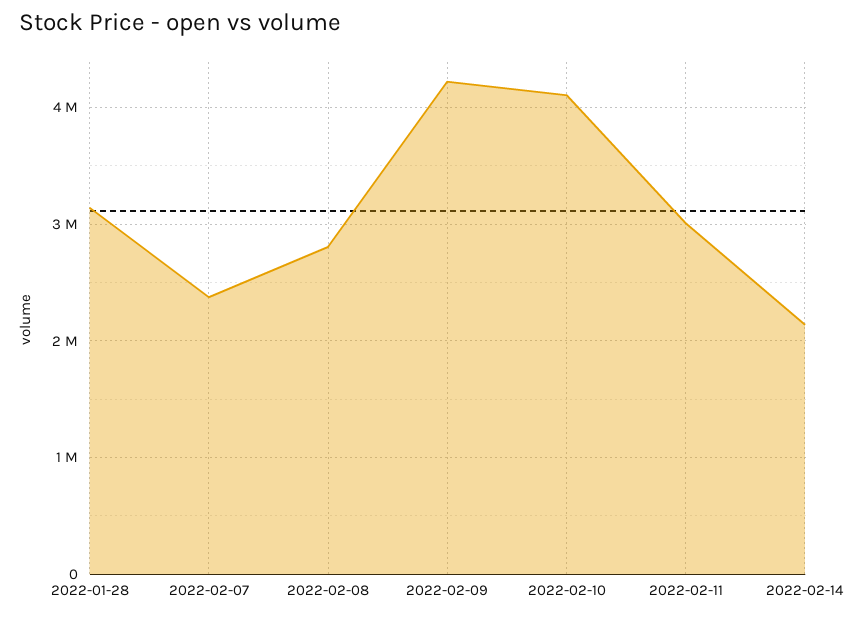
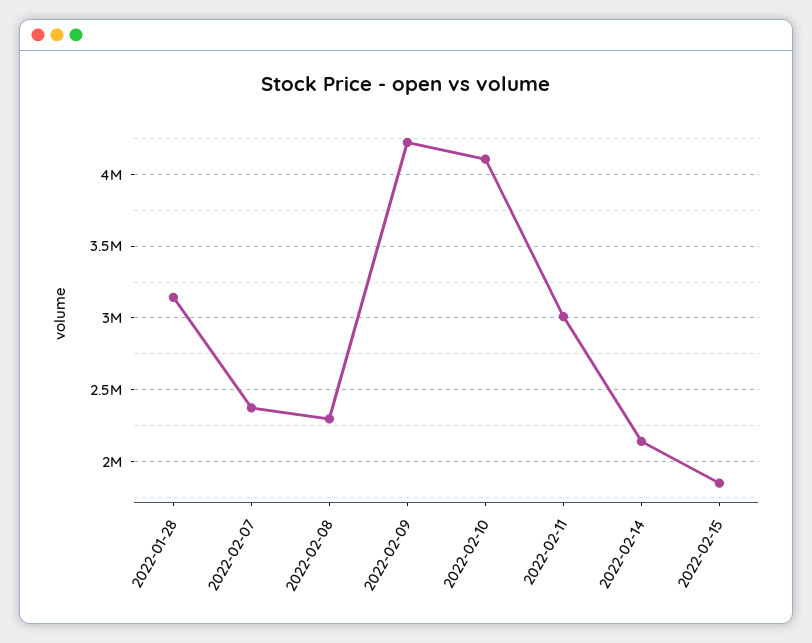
2022-02-08: 2800000 -> 2300000
2022-02-15: none -> 1850000

